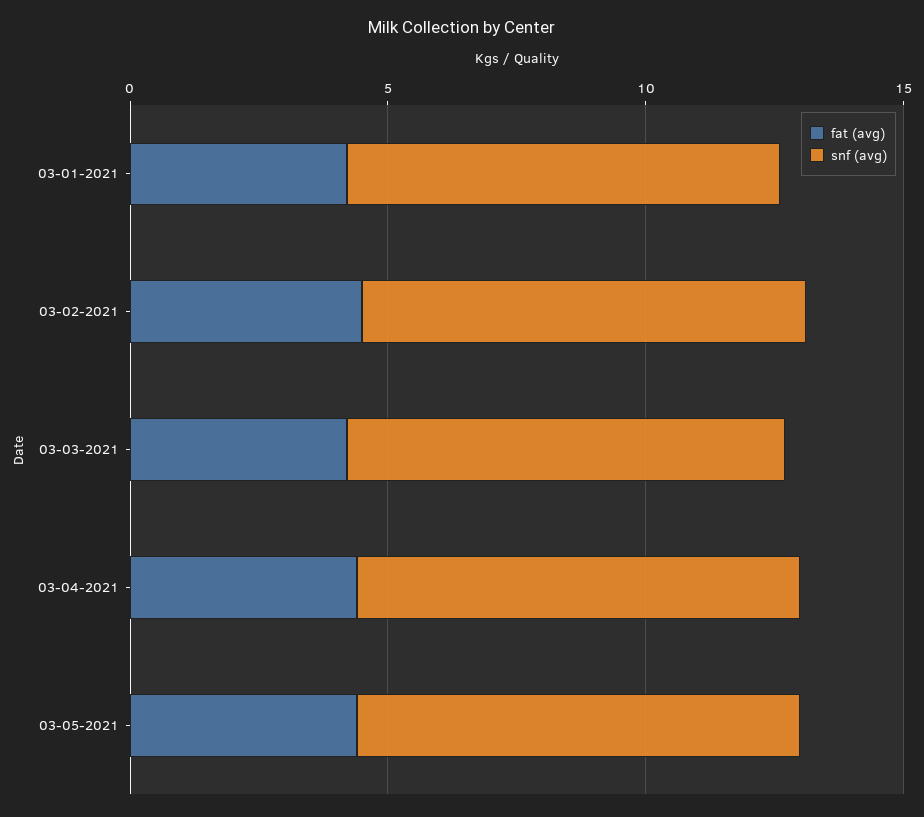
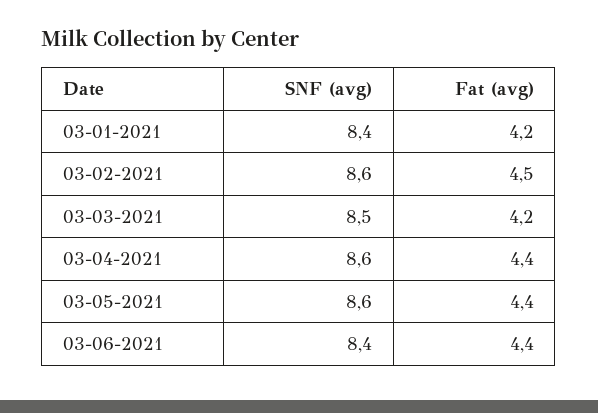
snf (avg), 03-06-2021: none -> 8.4
fat (avg), 03-06-2021: none -> 4.4

